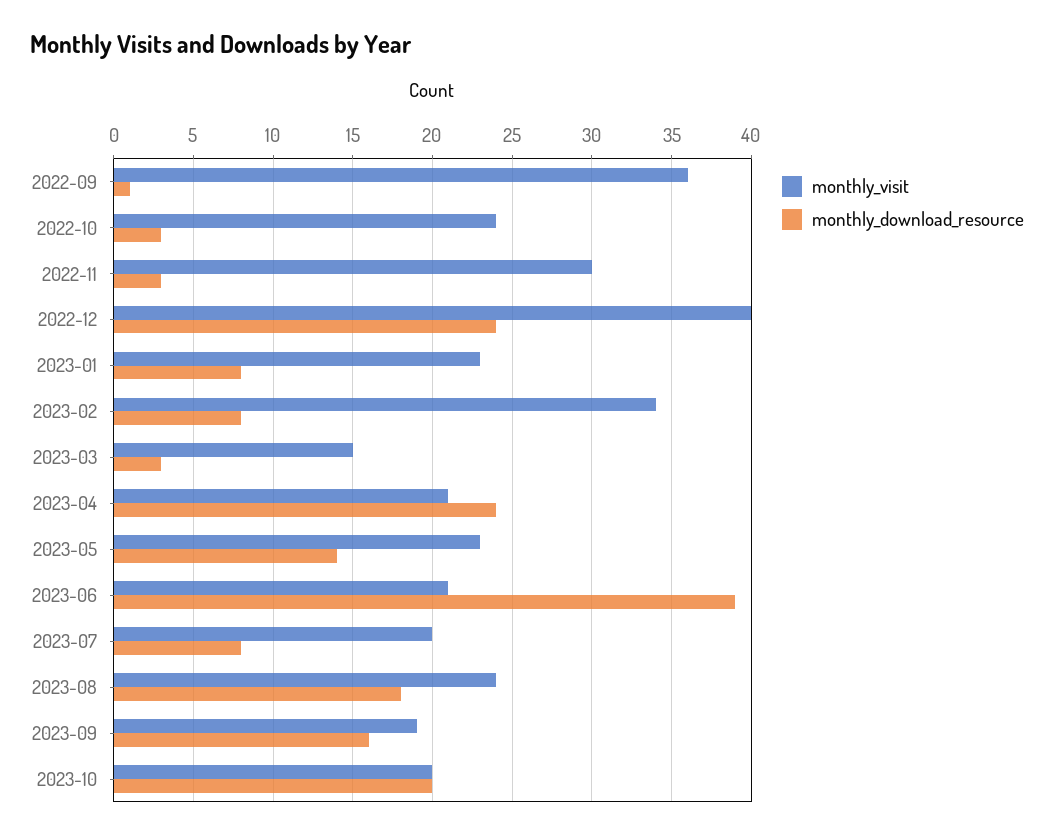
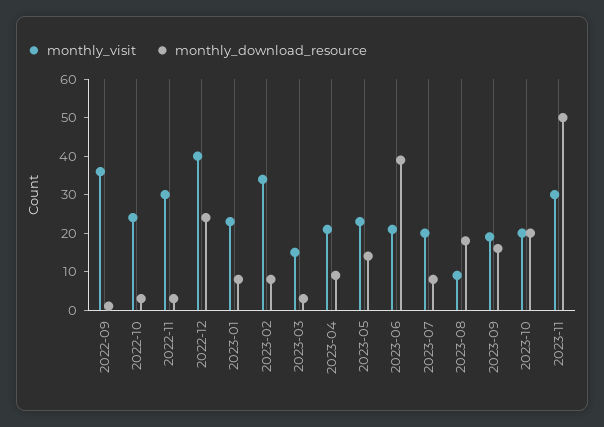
monthly_download_resource, 2023-04: 24 -> 10
monthly_visit, 2023-08: 24 -> 10
monthly_visit, 2023-11: none -> 30
monthly_download_resource, 2023-11: none -> 50

